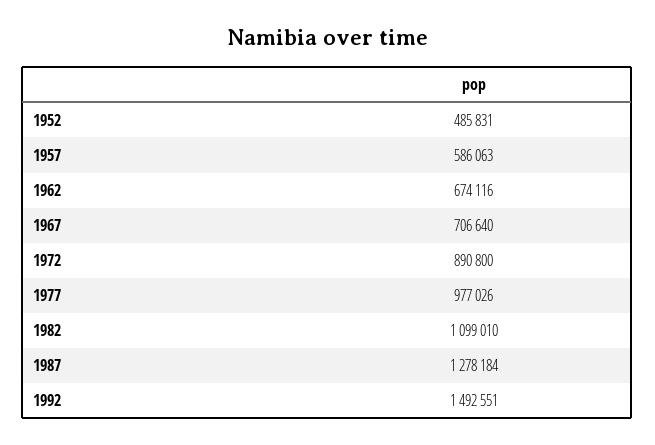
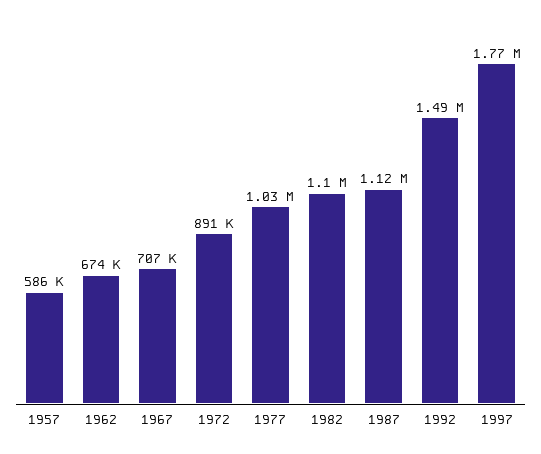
1952: 485831 -> none
1977: 977026 -> 1030000
1987: 1278184 -> 1120000
1997: none -> 1770000

